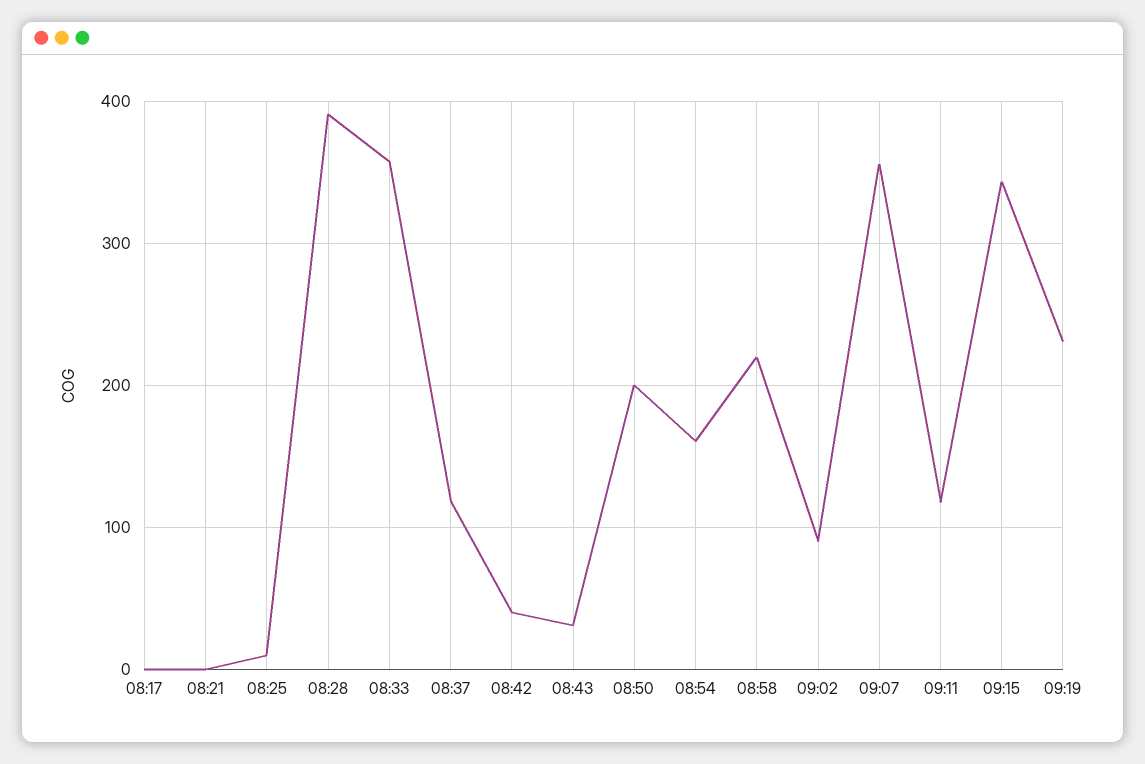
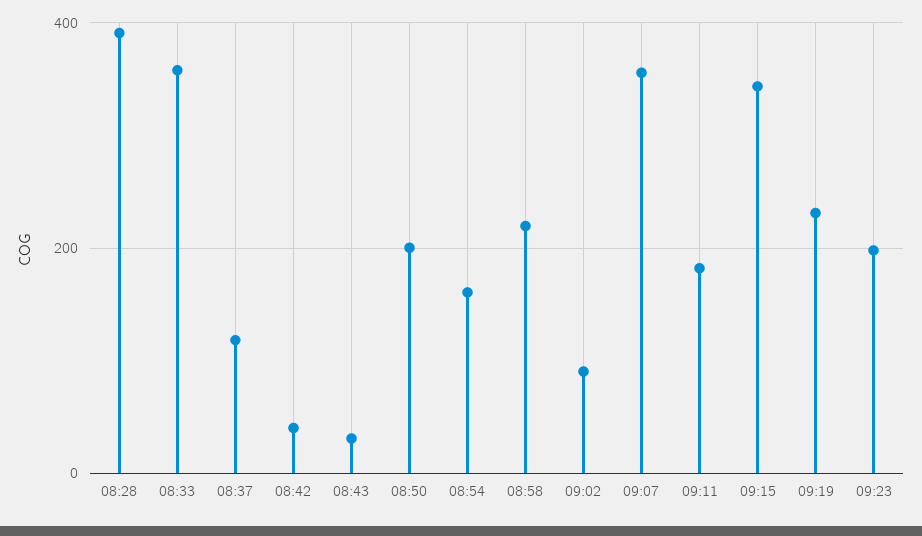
08:17: 0 -> none
08:21: 0 -> none
08:25: 10 -> none
09:11: 120 -> 180
09:23: none -> 200

